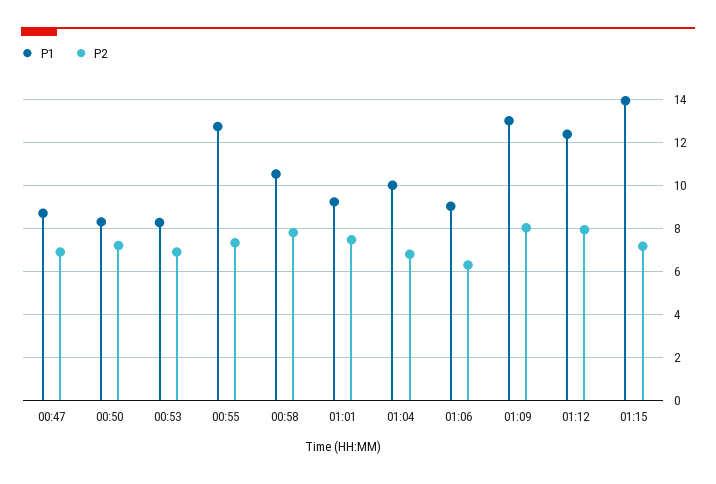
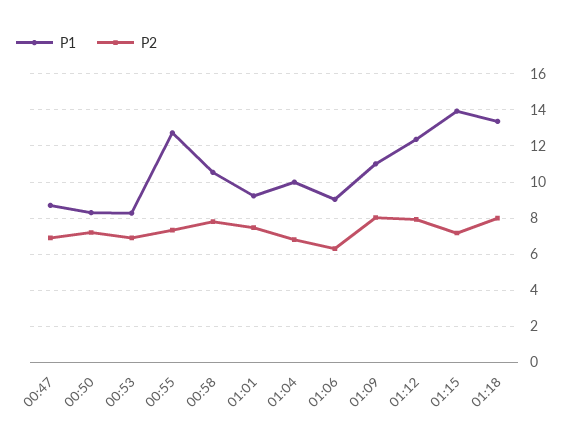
P1, 01:09: 13 -> 11
P1, 01:18: none -> 13.5
P2, 01:18: none -> 8

